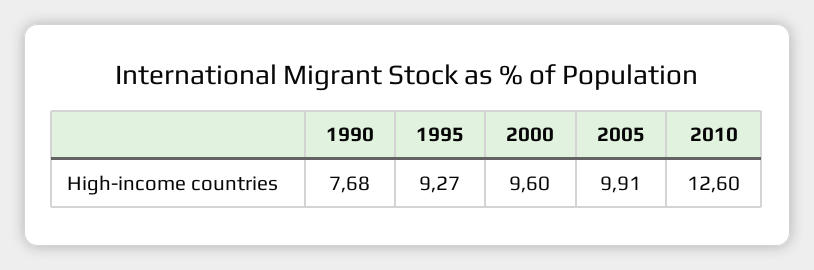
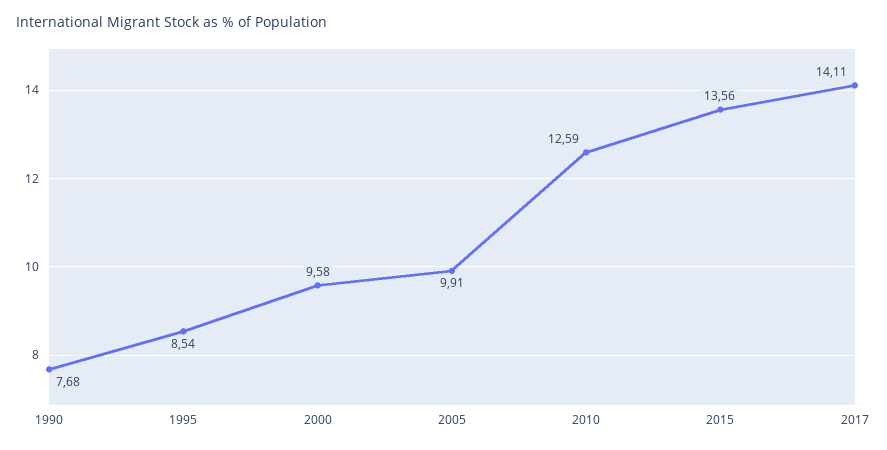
1995: 9.27 -> 8.54
2000: 9.6 -> 9.58
2010: 12.6 -> 12.59
2015: none -> 13.56
2017: none -> 14.11

